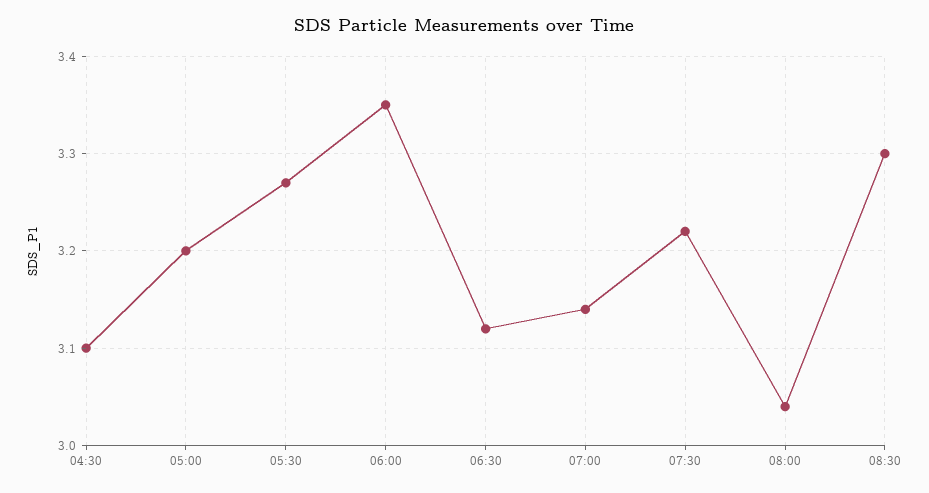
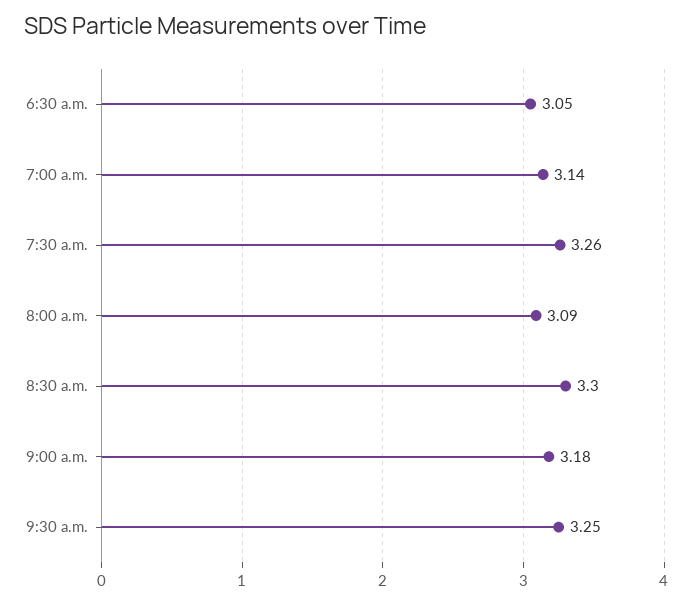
04:30: 3.1 -> none
05:00: 3.2 -> none
05:30: 3.27 -> none
06:00: 3.35 -> none
06:30: 3.12 -> 3.05
07:30: 3.22 -> 3.26
08:00: 3.04 -> 3.09
9:00 a.m.: none -> 3.18
9:30 a.m.: none -> 3.25

